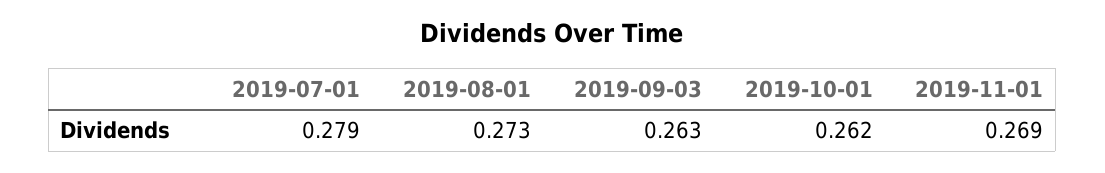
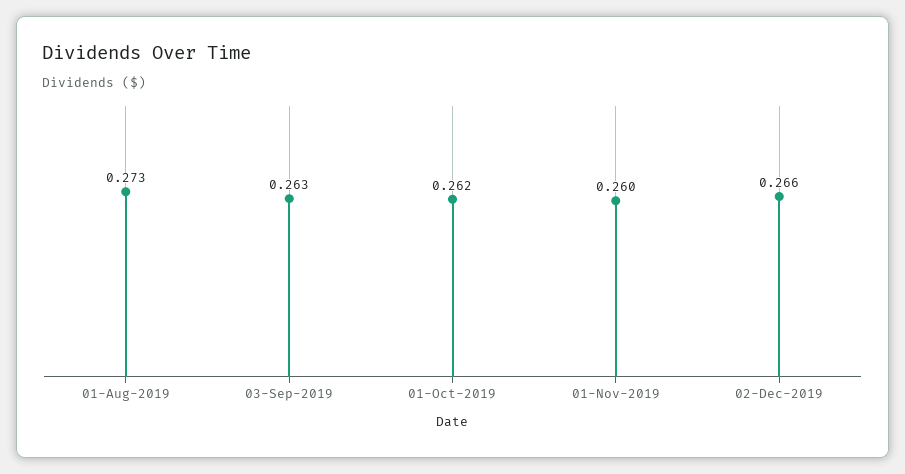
2019-07-01: 0.279 -> none
2019-11-01: 0.269 -> 0.26
02-Dec-2019: none -> 0.266

